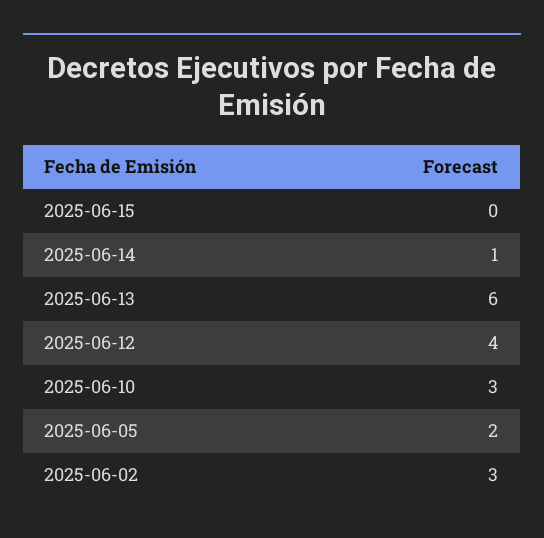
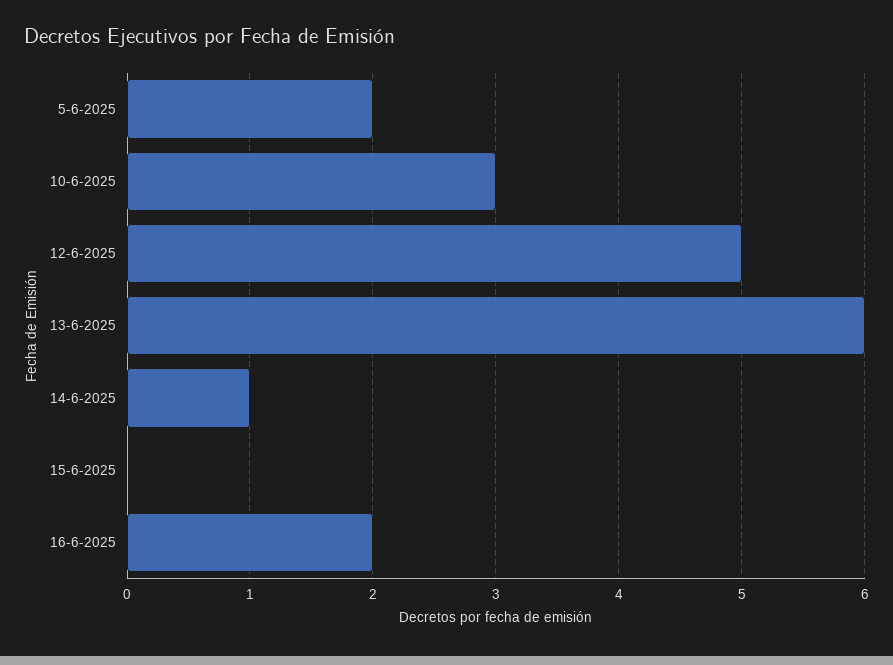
2025-06-12: 4 -> 5
2025-06-02: 3 -> none
16-6-2025: none -> 2

